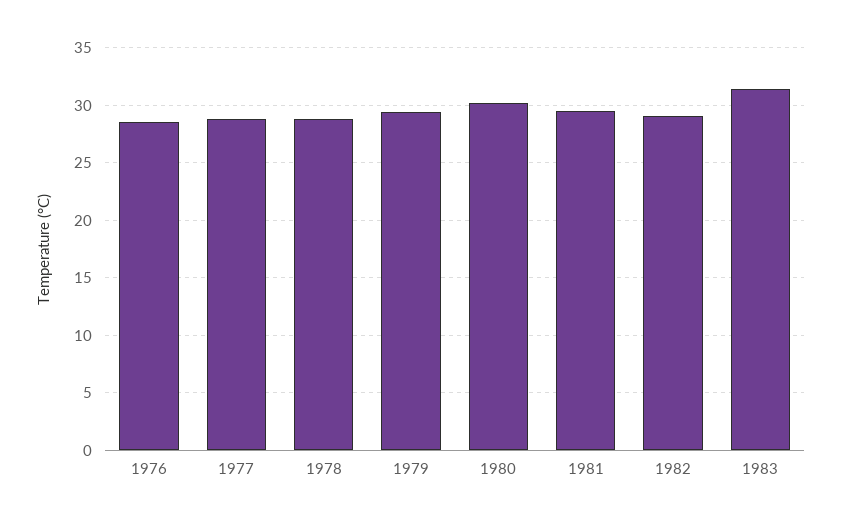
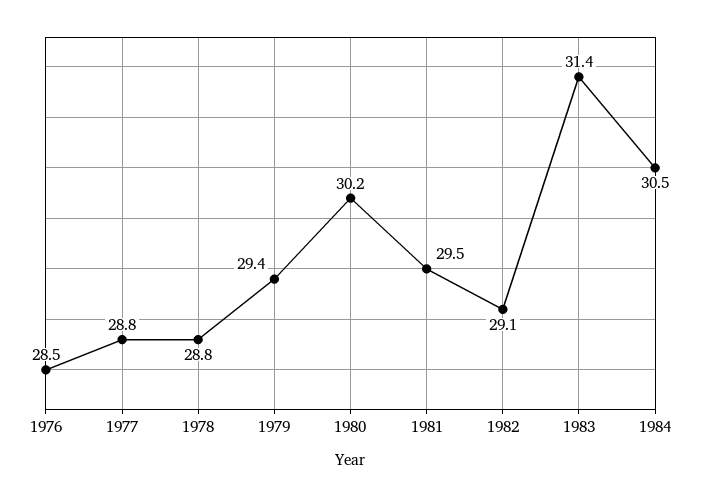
1984: none -> 30.5

